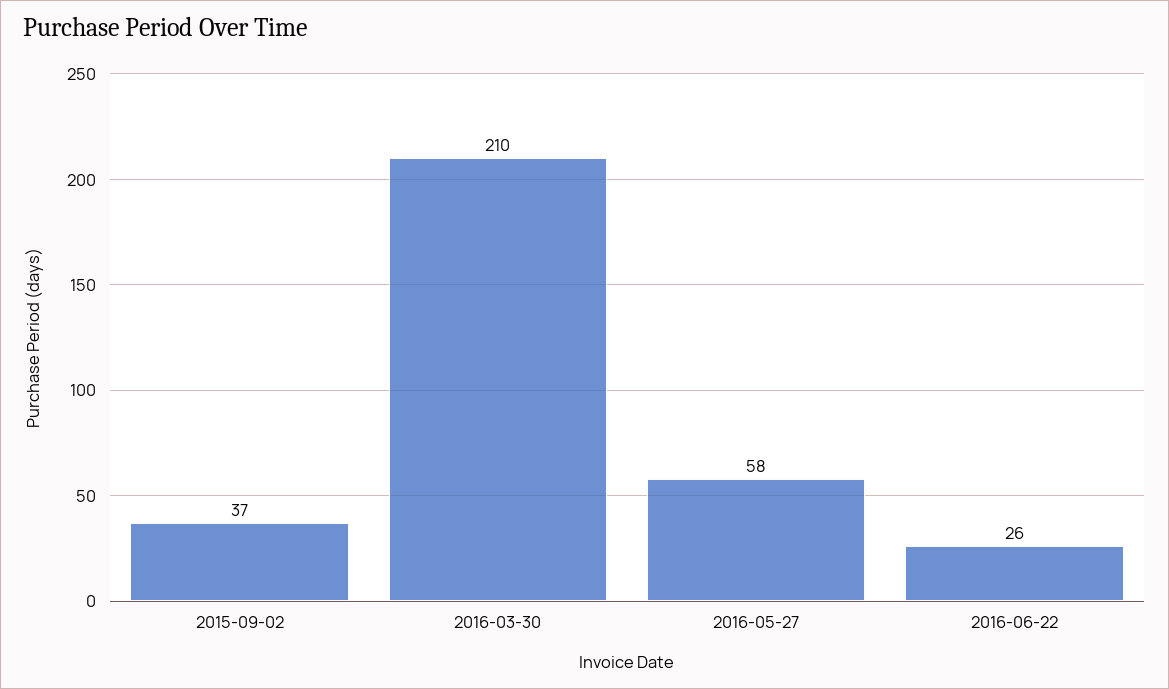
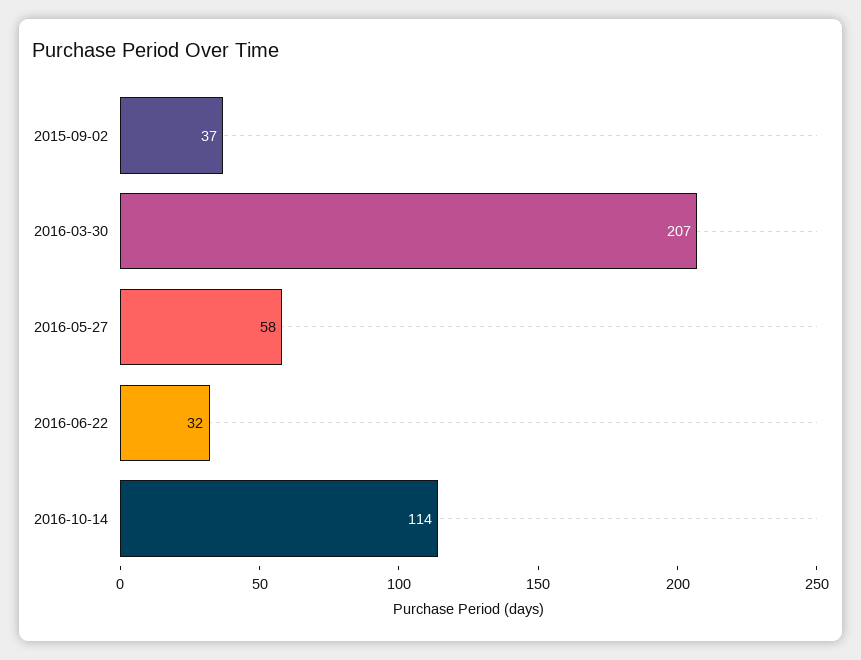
2016-03-30: 210 -> 207
2016-06-22: 26 -> 32
2016-10-14: none -> 114

